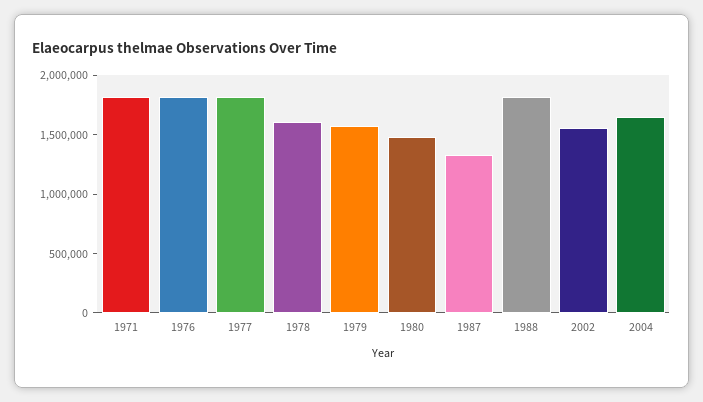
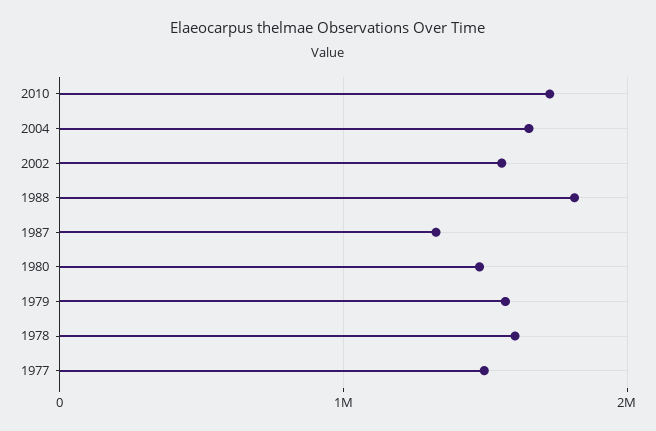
1971: 1800000 -> none
1976: 1800000 -> none
1977: 1800000 -> 1500000
2010: none -> 1700000

